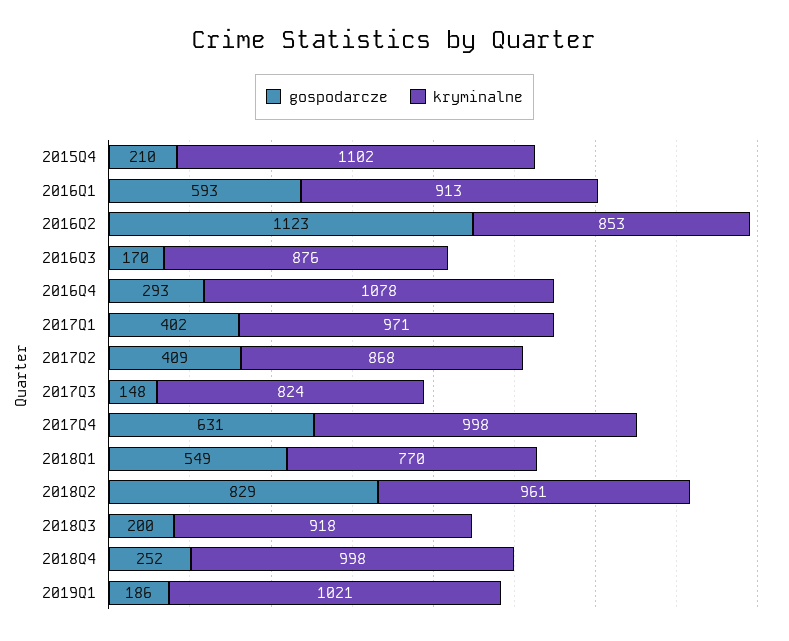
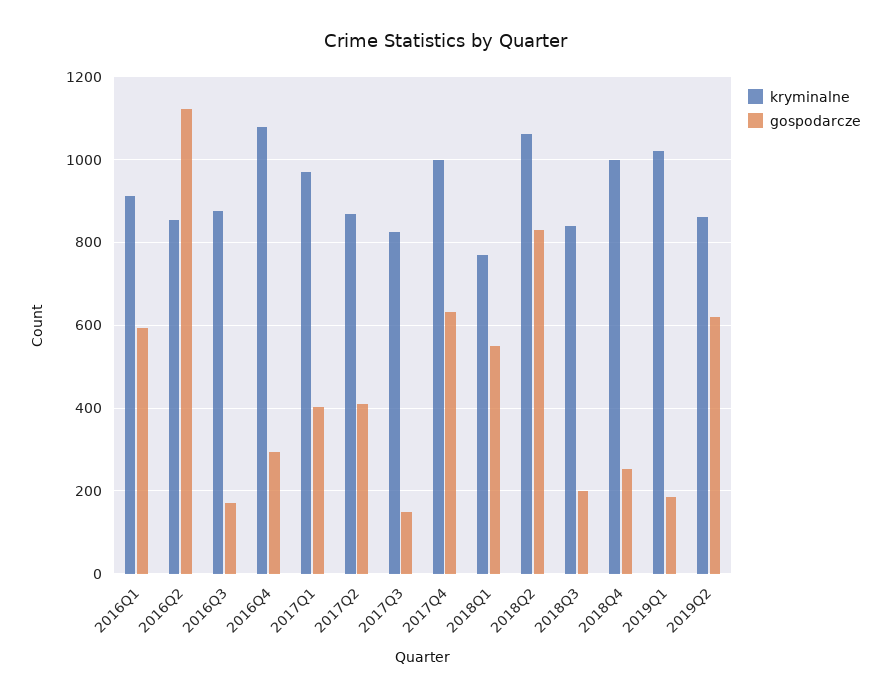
gospodarcze, 2015Q4: 210 -> none
kryminalne, 2015Q4: 1102 -> none
kryminalne, 2018Q2: 961 -> 1060
kryminalne, 2018Q3: 918 -> 840
kryminalne, 2019Q2: none -> 860
gospodarcze, 2019Q2: none -> 620

